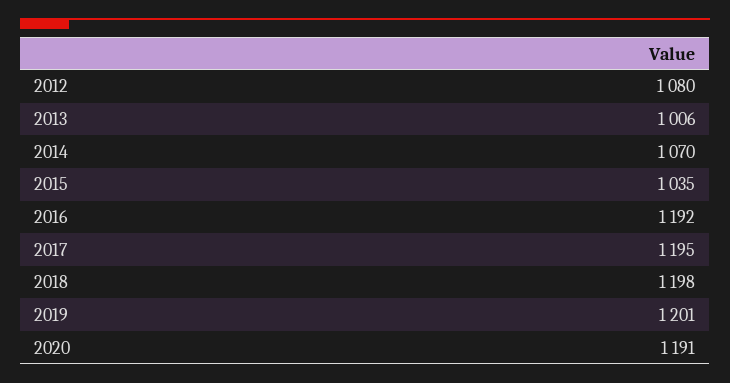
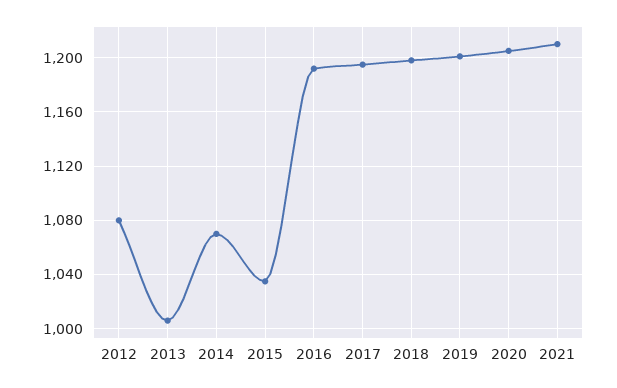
2020: 1191 -> 1205
2021: none -> 1210

